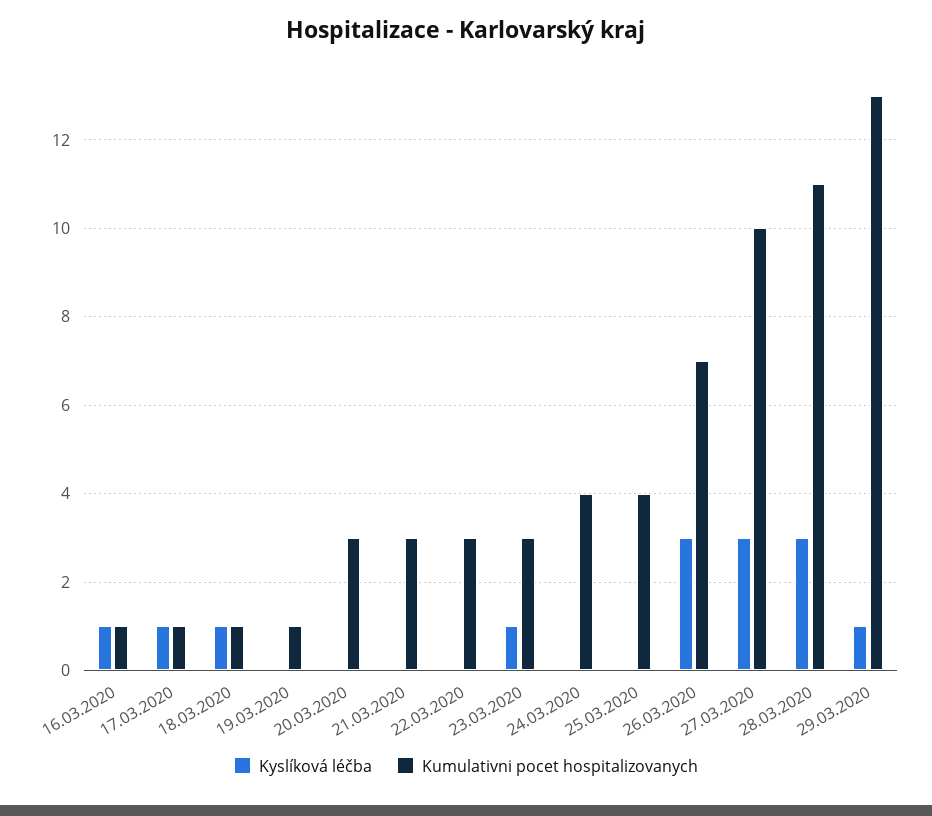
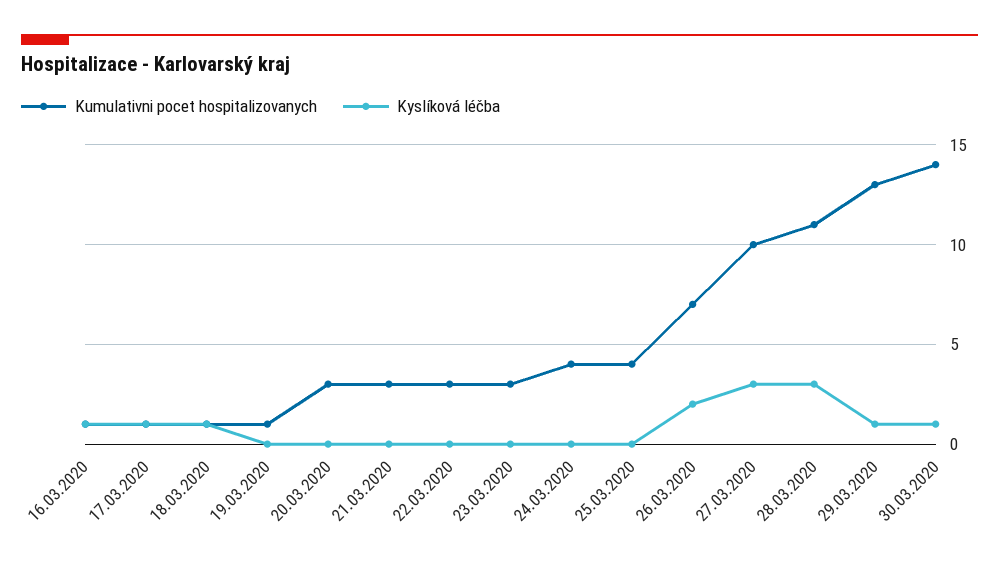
Kyslíková léčba, 23.03.2020: 1 -> 0
Kyslíková léčba, 26.03.2020: 3 -> 2
Kumulativni pocet hospitalizovanych, 30.03.2020: none -> 14
Kyslíková léčba, 30.03.2020: none -> 1

